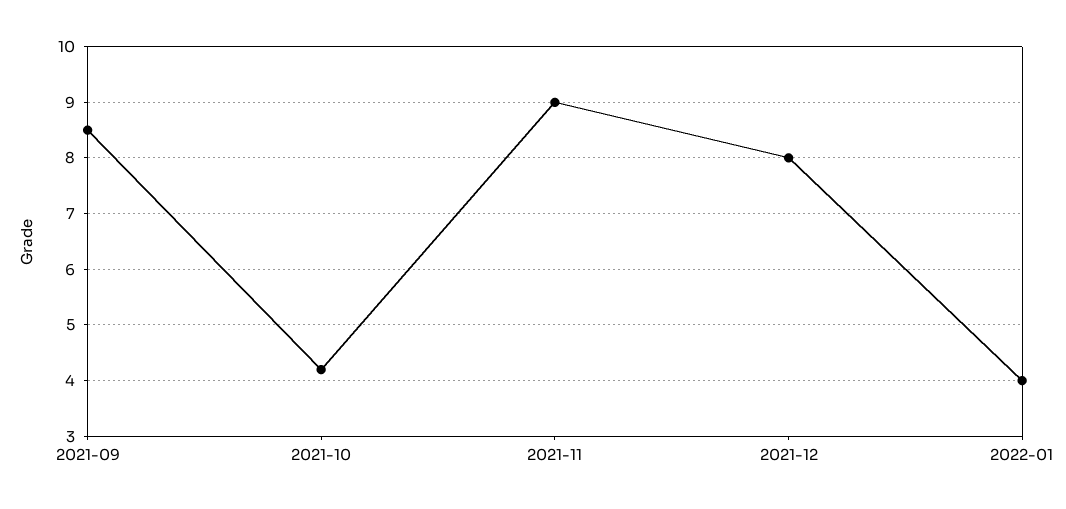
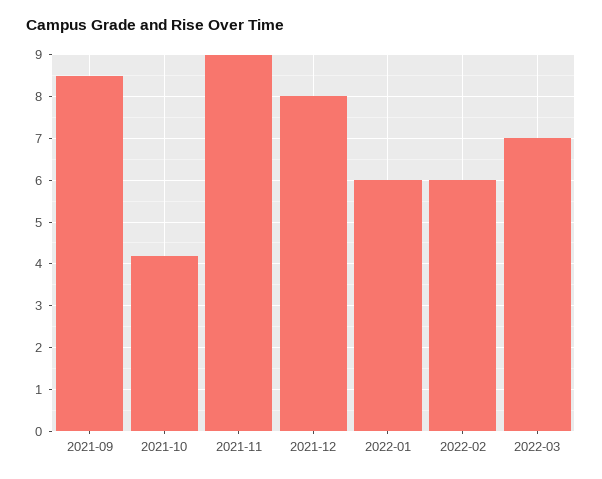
2022-01: 4 -> 6
2022-02: none -> 6
2022-03: none -> 7

